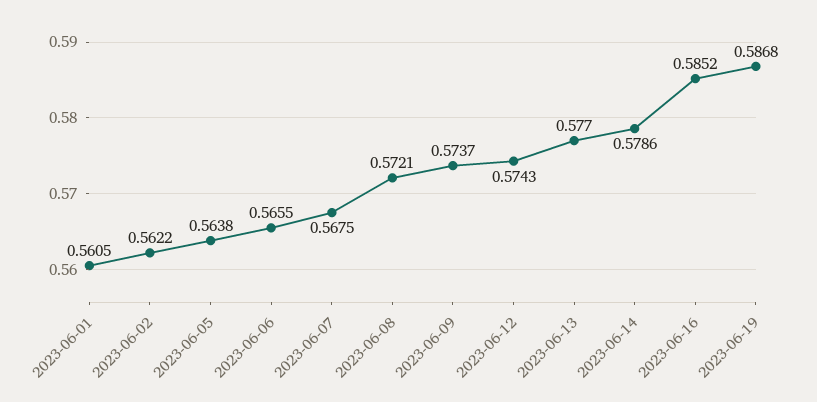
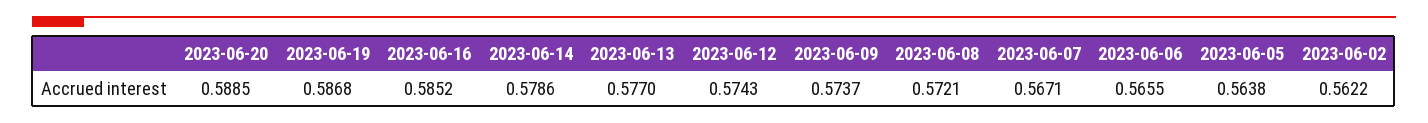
2023-06-01: 0.5605 -> none
2023-06-07: 0.5675 -> 0.5671
2023-06-20: none -> 0.5885

